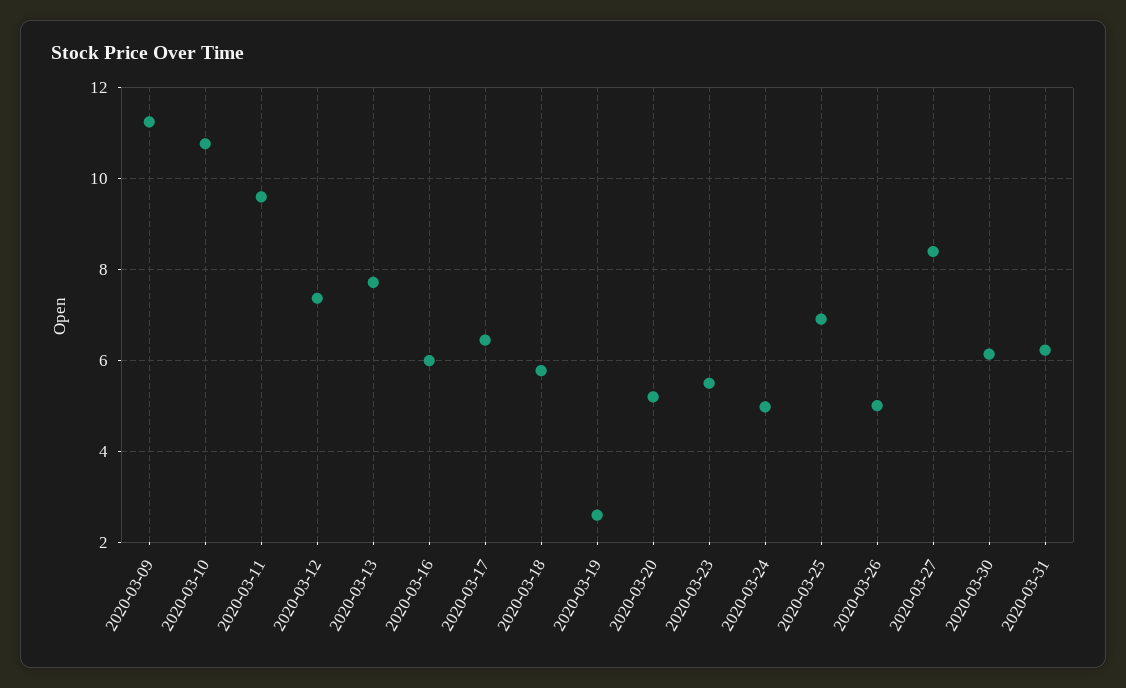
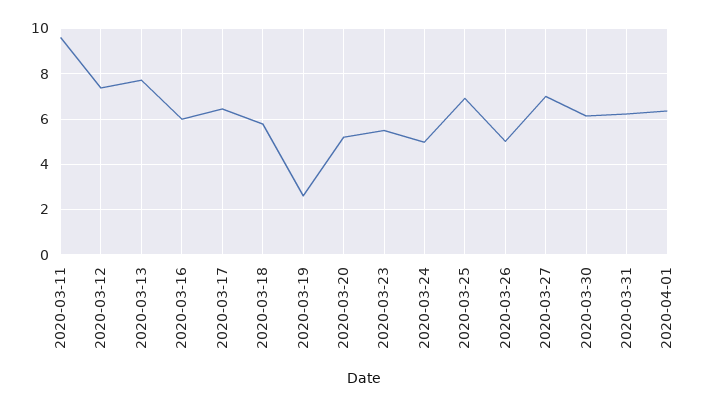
2020-03-09: 11.2 -> none
2020-03-10: 10.8 -> none
2020-03-27: 8.4 -> 7
2020-04-01: none -> 6.5

